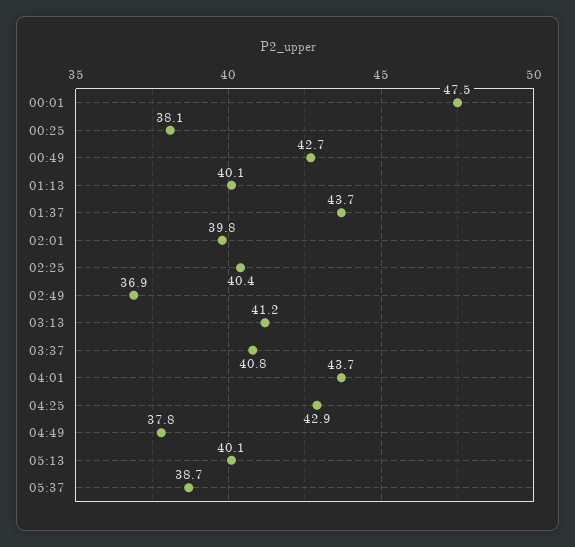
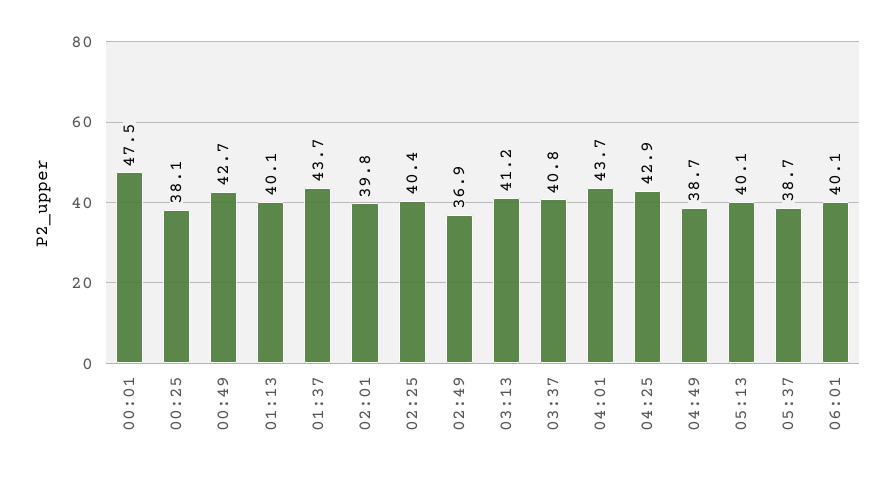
04:49: 37.8 -> 38.7
06:01: none -> 40.1

